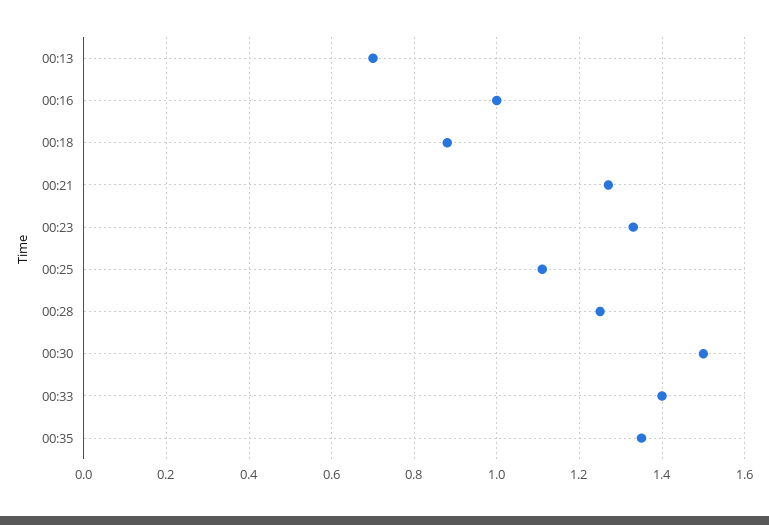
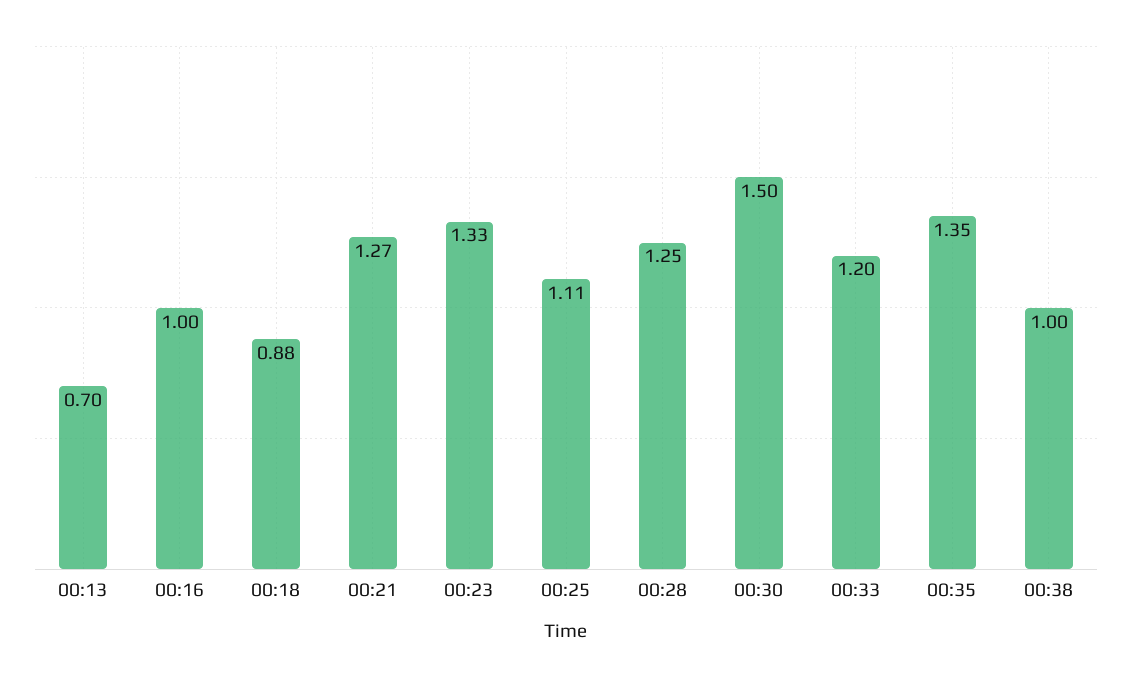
00:33: 1.4 -> 1.2
00:38: none -> 1

